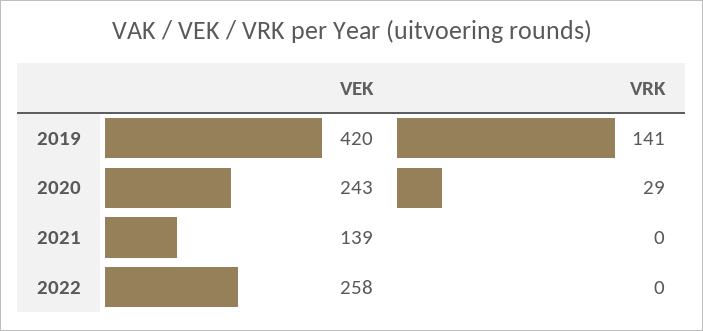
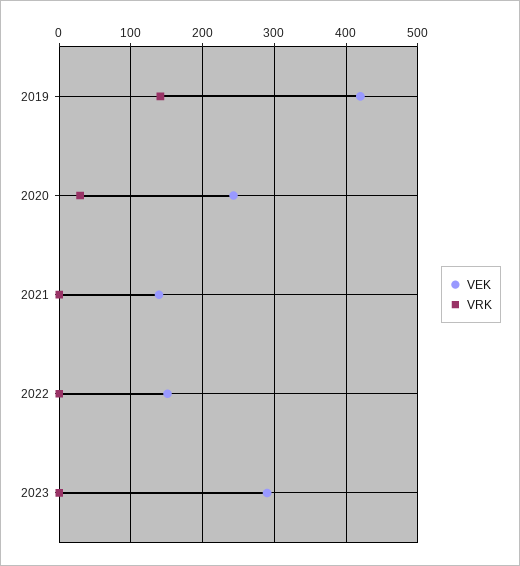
VEK, 2022: 258 -> 150
VEK, 2023: none -> 290
VRK, 2023: none -> 0

